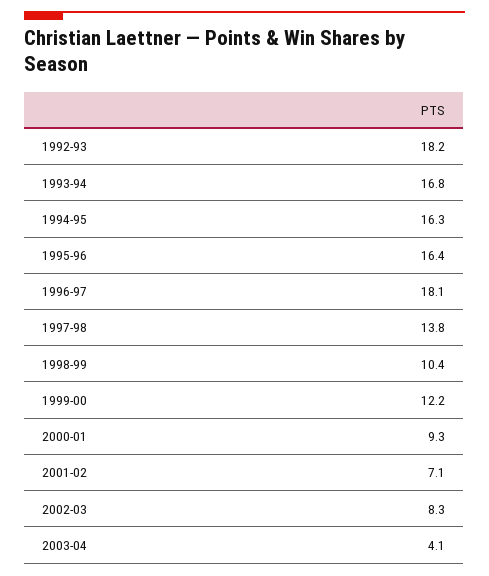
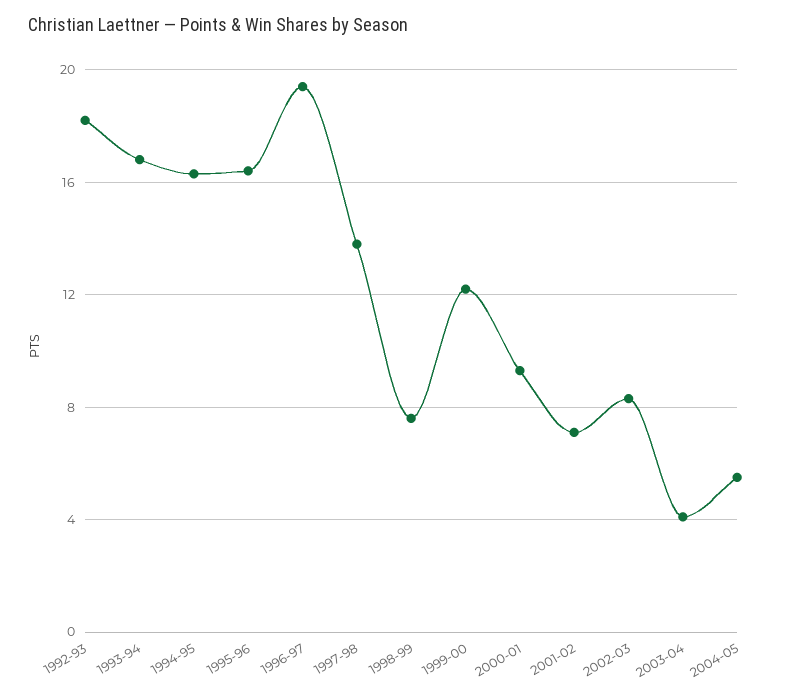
1996-97: 18.1 -> 19.5
1998-99: 10.4 -> 7.5
2004-05: none -> 5.5

